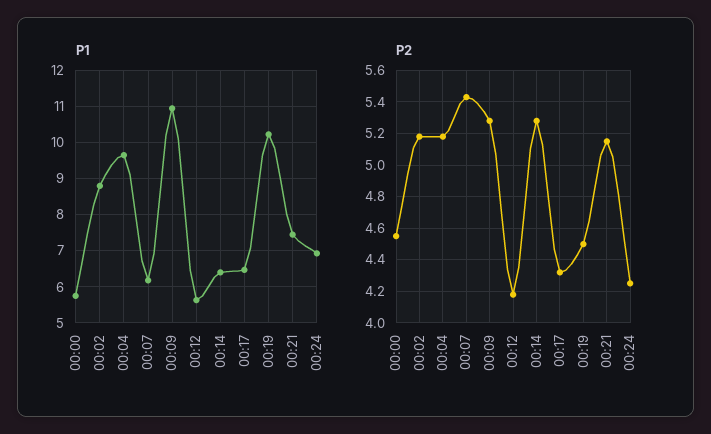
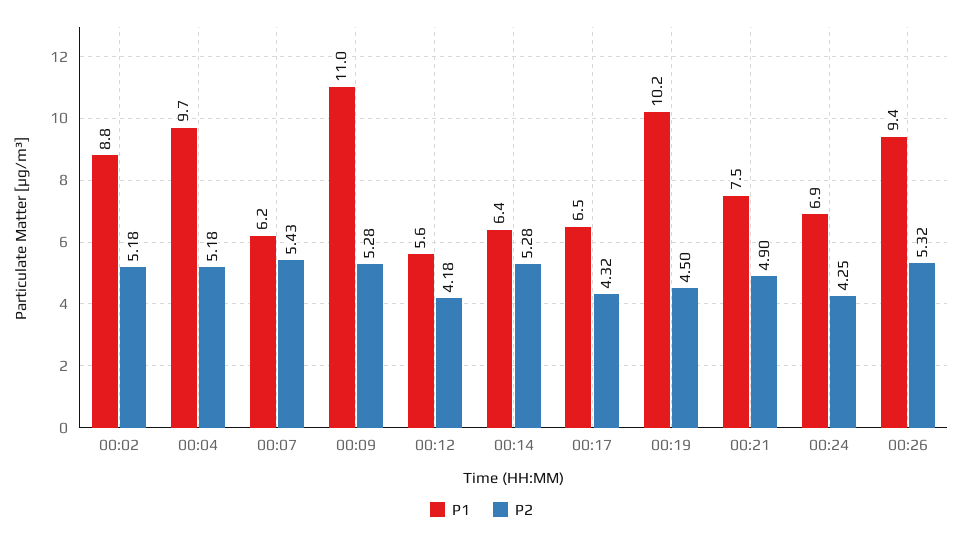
P1, 00:00: 5.8 -> none
P2, 00:00: 4.55 -> none
P2, 00:21: 5.15 -> 4.9
P1, 00:26: none -> 9.4
P2, 00:26: none -> 5.32

